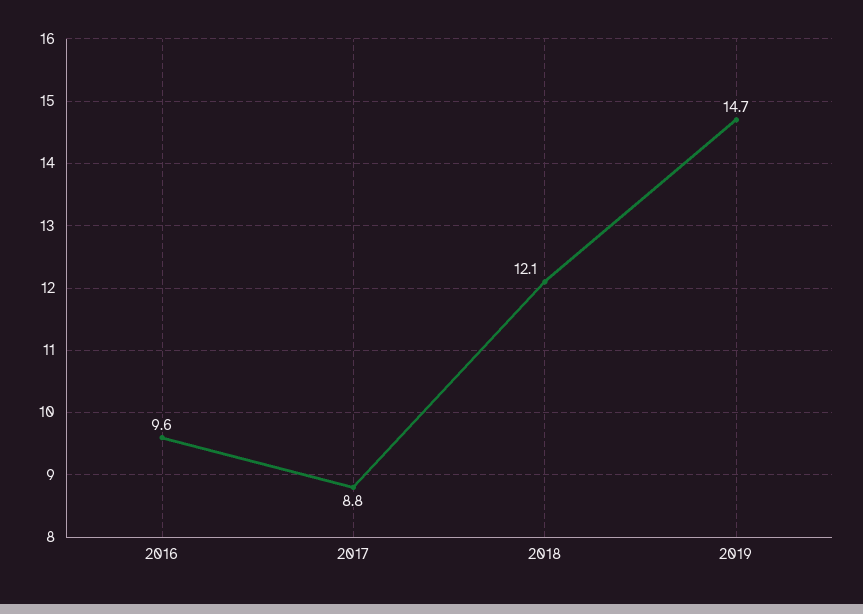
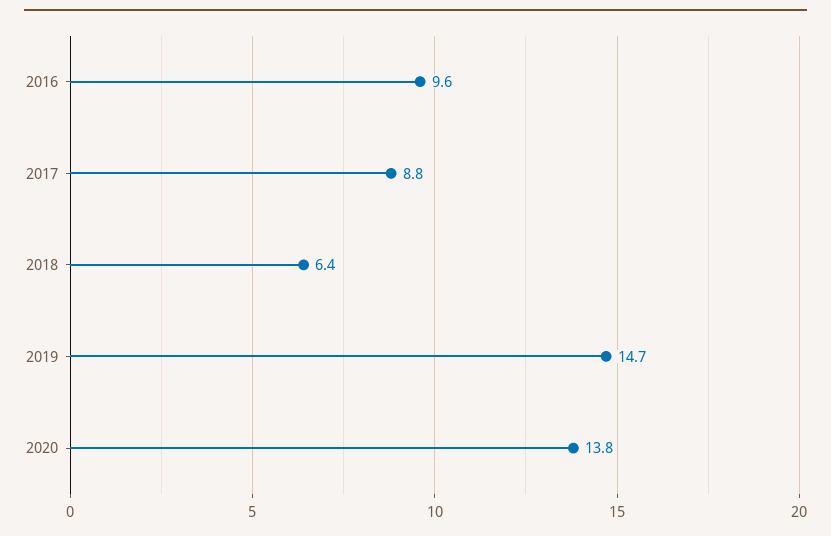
2018: 12.1 -> 6.4
2020: none -> 13.8

